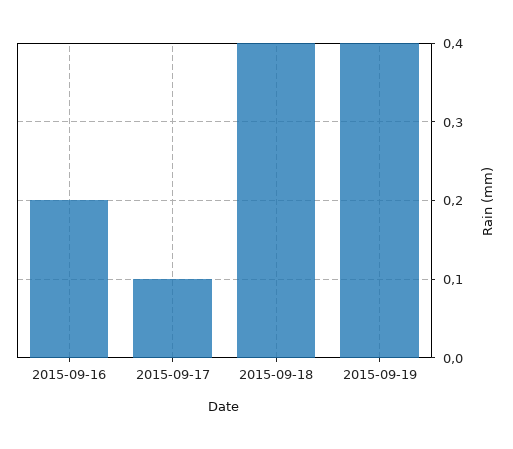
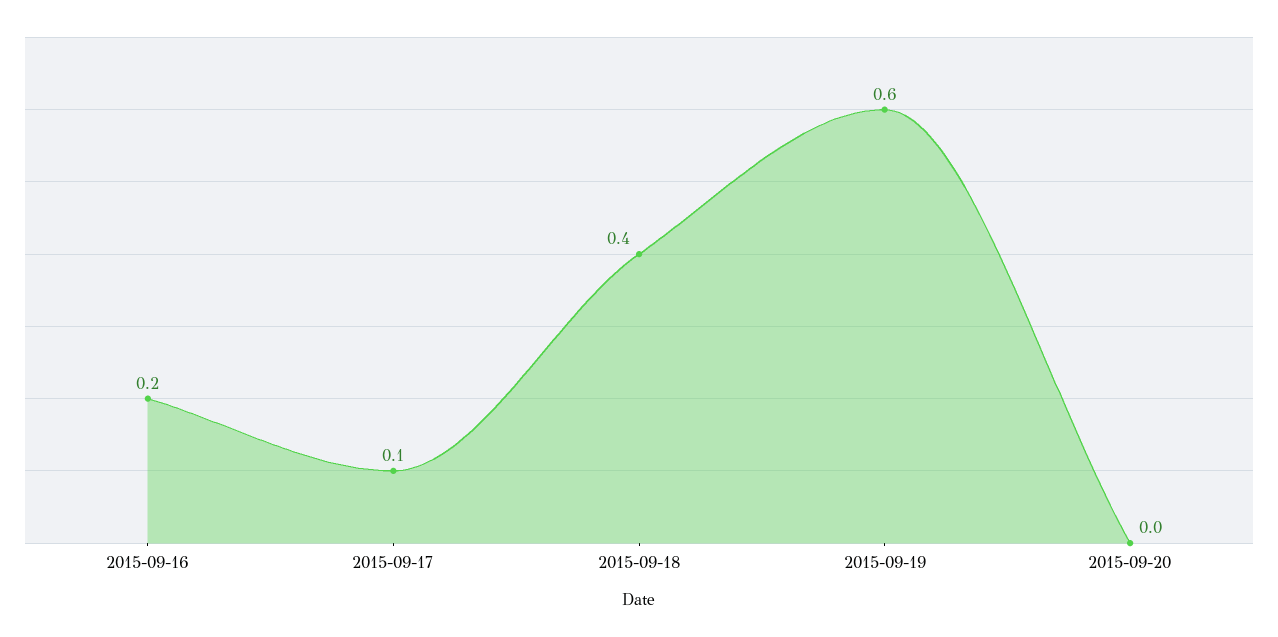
2015-09-19: 0.4 -> 0.6
2015-09-20: none -> 0

